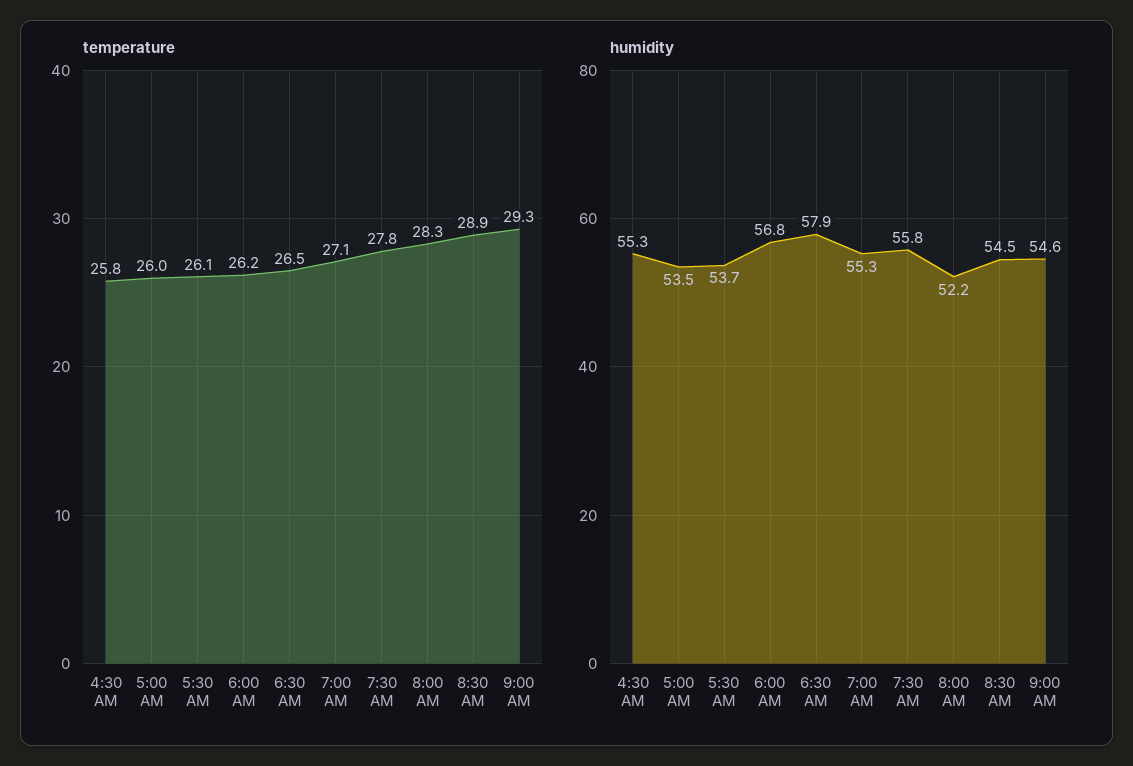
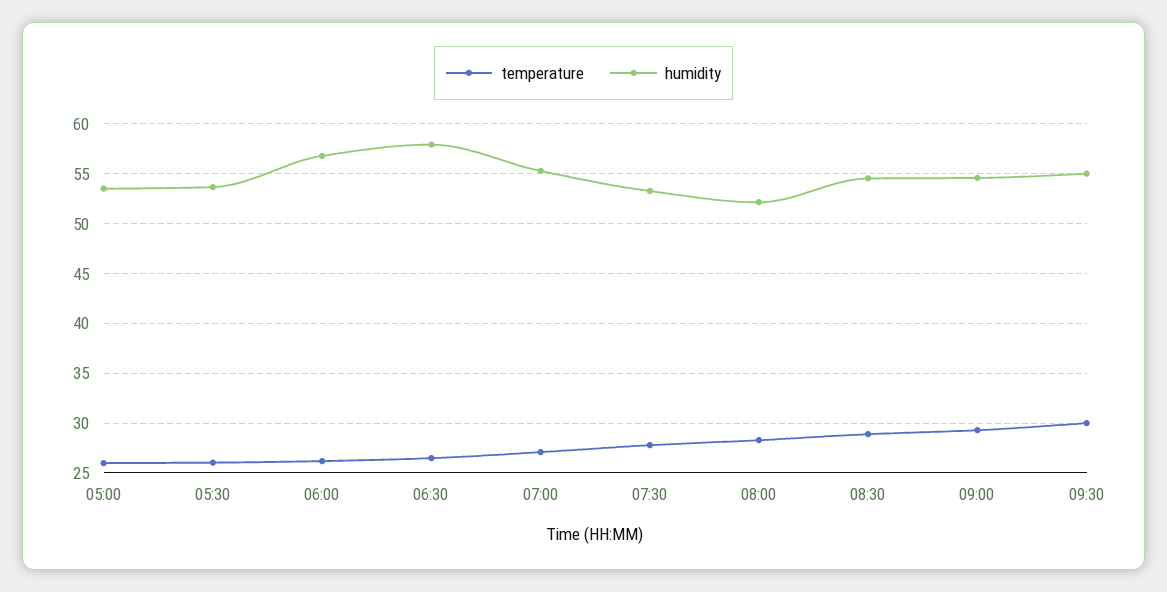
temperature, 4:30 AM: 25.8 -> none
humidity, 4:30 AM: 55.3 -> none
humidity, 7:30 AM: 55.8 -> 53
temperature, 09:30: none -> 30
humidity, 09:30: none -> 55

